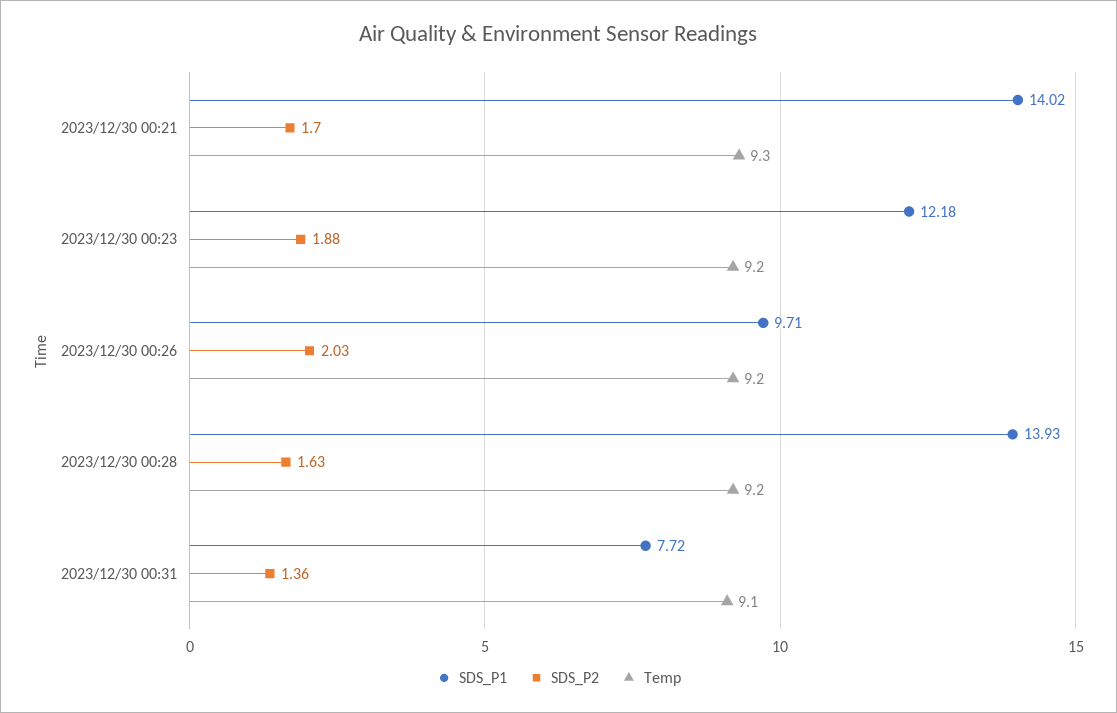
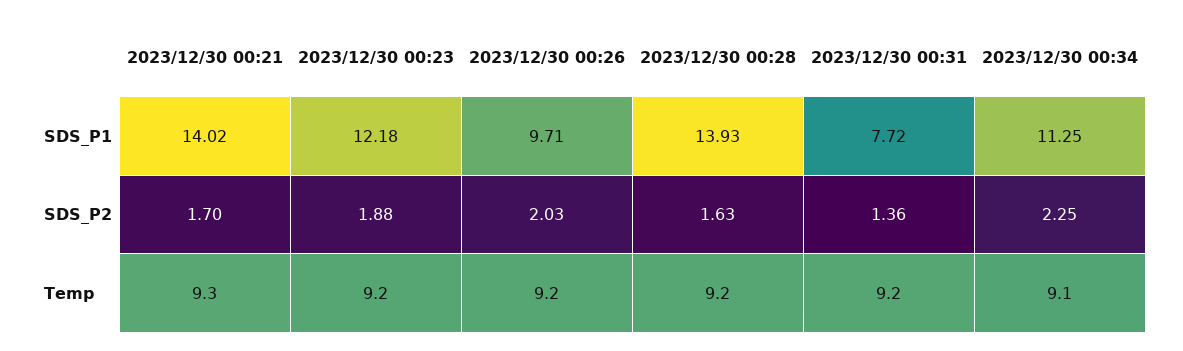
Temp, 2023/12/30 00:31: 9.1 -> 9.2
SDS_P1, 2023/12/30 00:34: none -> 11.25
SDS_P2, 2023/12/30 00:34: none -> 2.25
Temp, 2023/12/30 00:34: none -> 9.1

